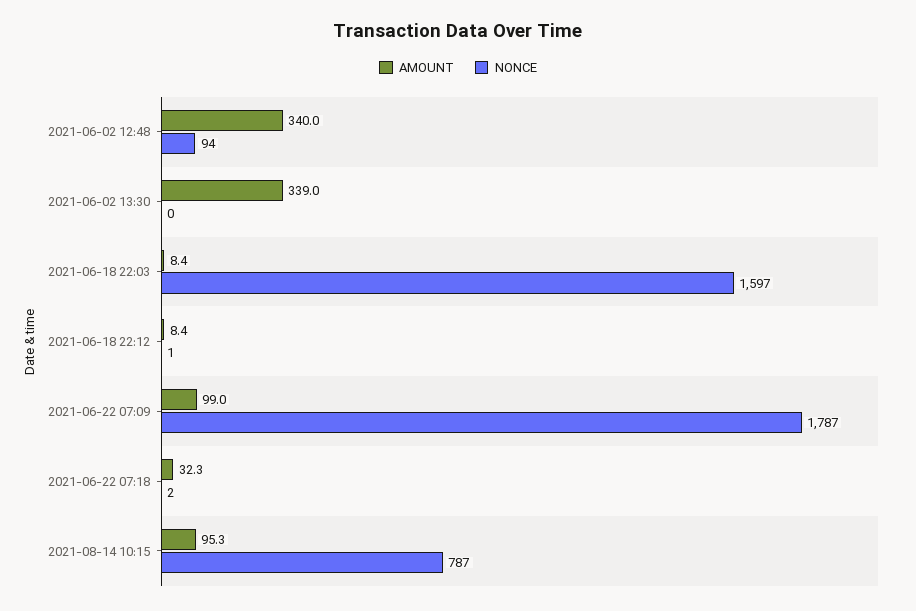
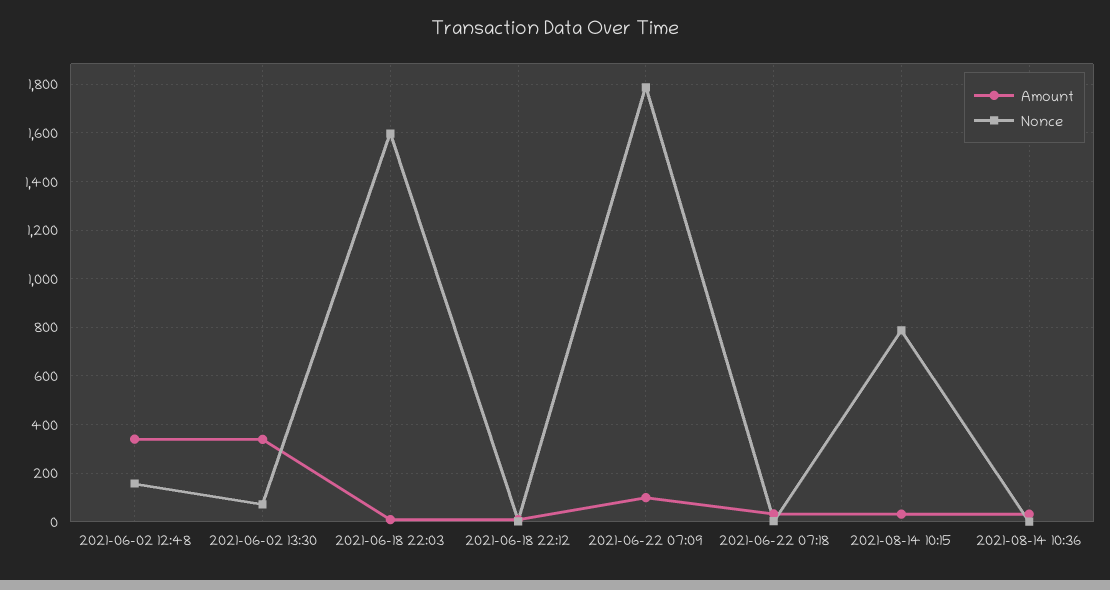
NONCE, 2021-06-02 12:48: 94 -> 150
NONCE, 2021-06-02 13:30: 0 -> 75
AMOUNT, 2021-08-14 10:15: 95.3 -> 25
AMOUNT, 2021-08-14 10:36: none -> 25
NONCE, 2021-08-14 10:36: none -> 0

